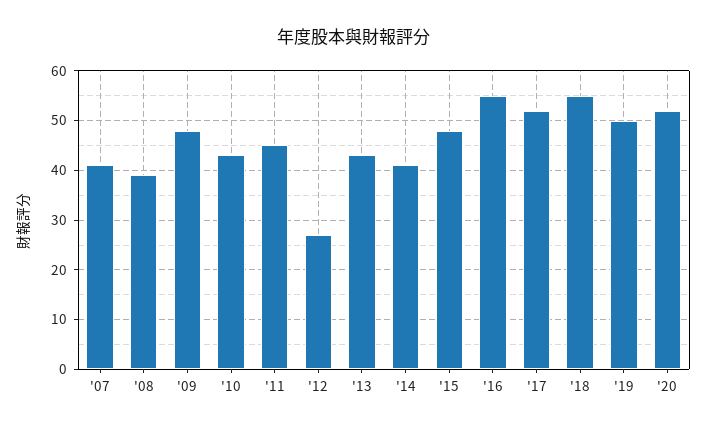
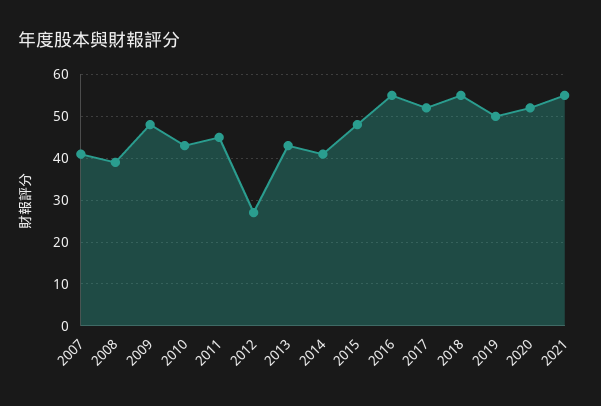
2021: none -> 55

